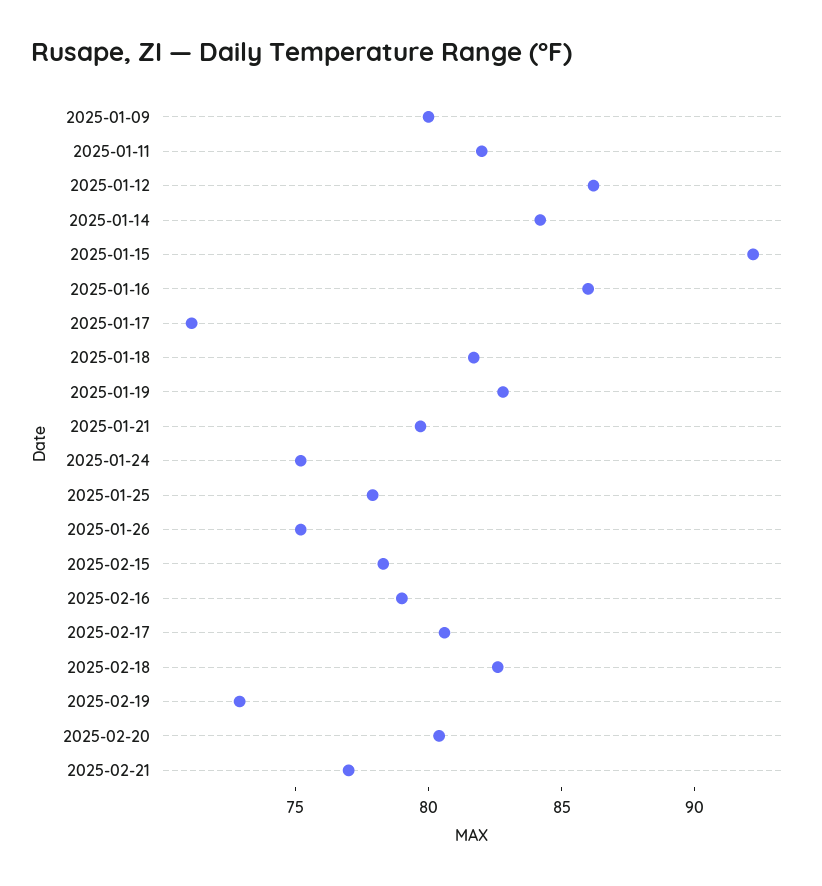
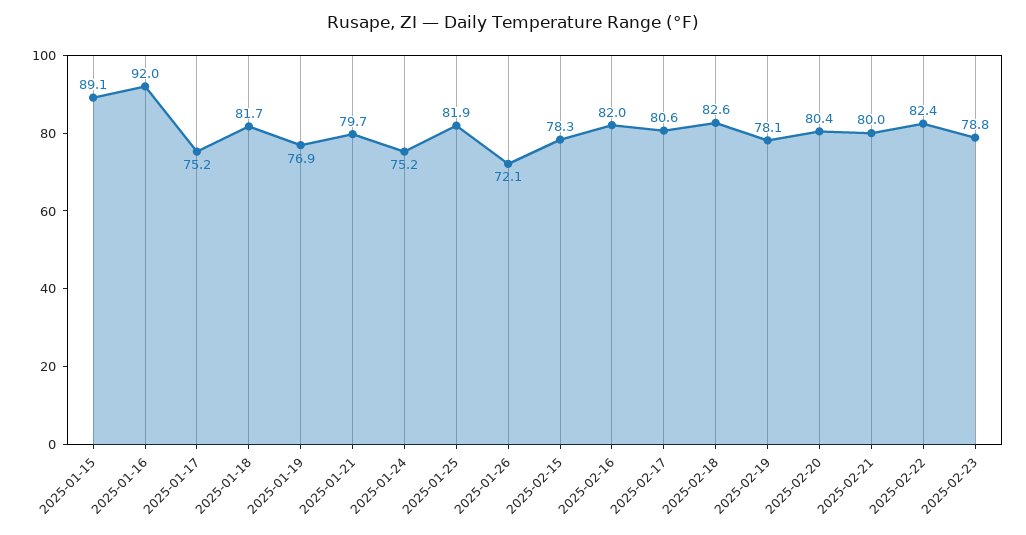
2025-01-09: 80 -> none
2025-01-11: 82 -> none
2025-01-12: 86 -> none
2025-01-14: 84 -> none
2025-01-15: 92 -> 89.1
2025-01-16: 86 -> 92
2025-01-17: 71 -> 75.2
2025-01-19: 83 -> 76.9
2025-01-25: 78 -> 81.9
2025-01-26: 75 -> 72.1
2025-02-16: 79 -> 82
2025-02-19: 73 -> 78.1
2025-02-21: 77 -> 80
2025-02-22: none -> 82.4
2025-02-23: none -> 78.8

